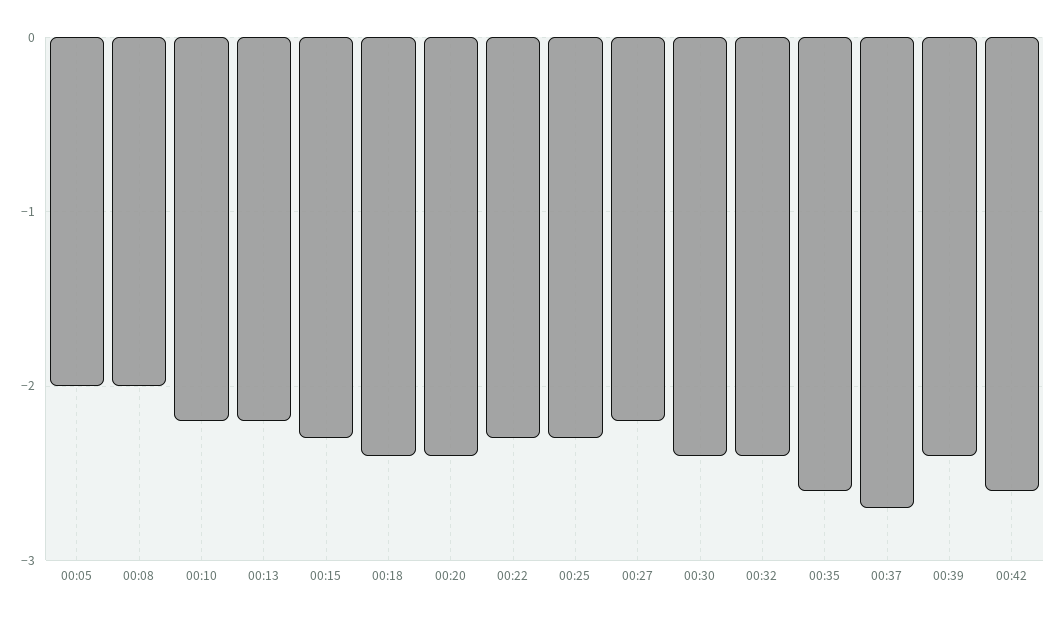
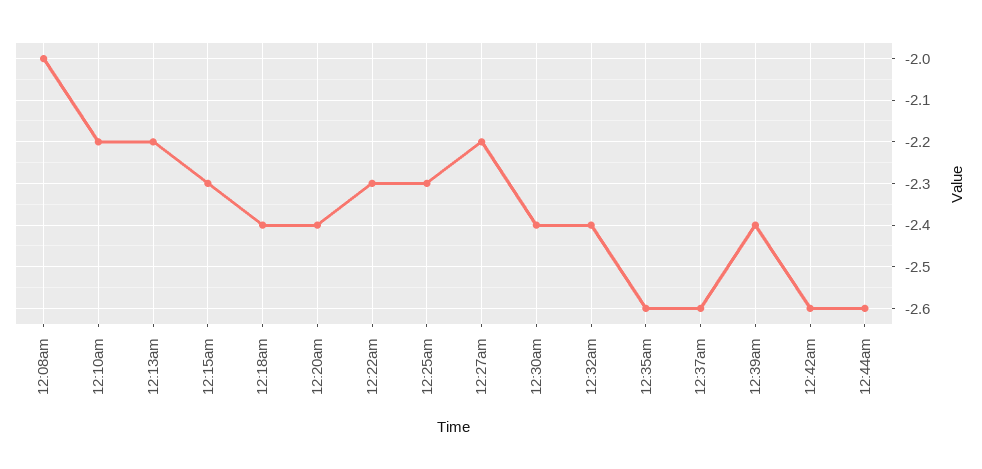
00:05: -2 -> none
00:37: -2.7 -> -2.6
12:44am: none -> -2.6

